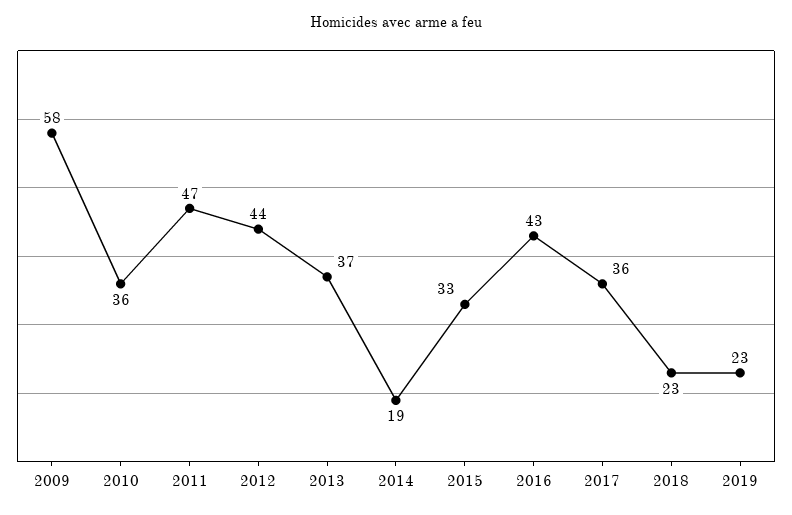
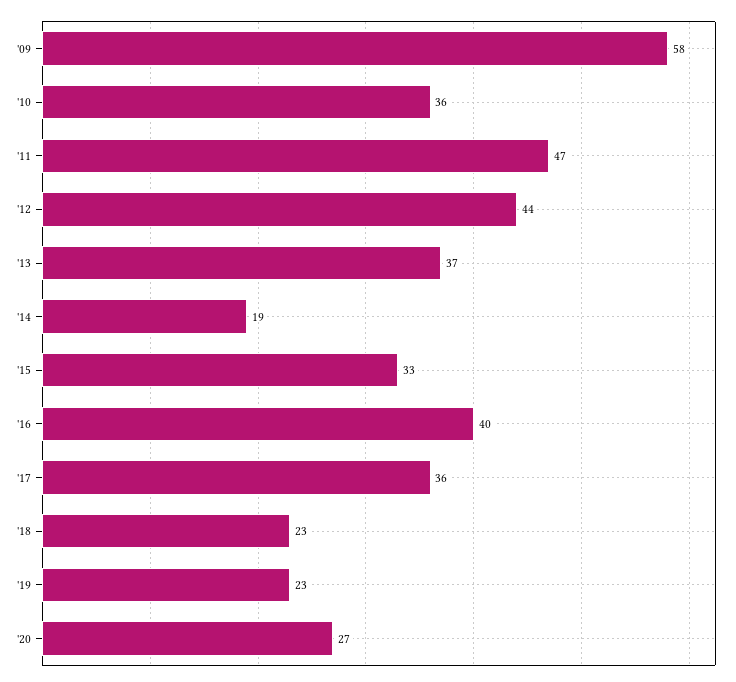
2016: 43 -> 40
'20: none -> 27

